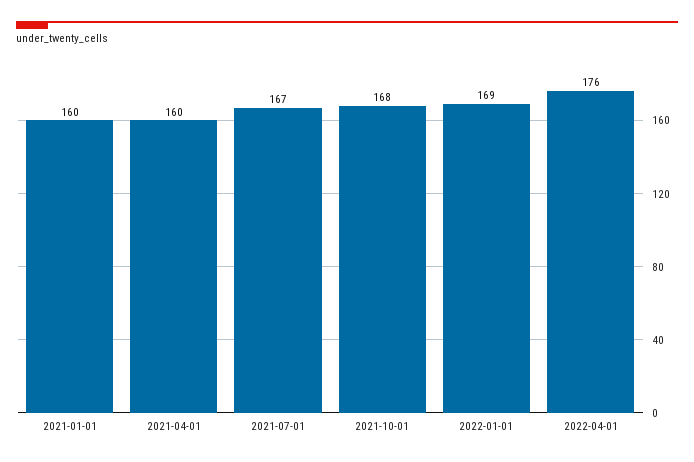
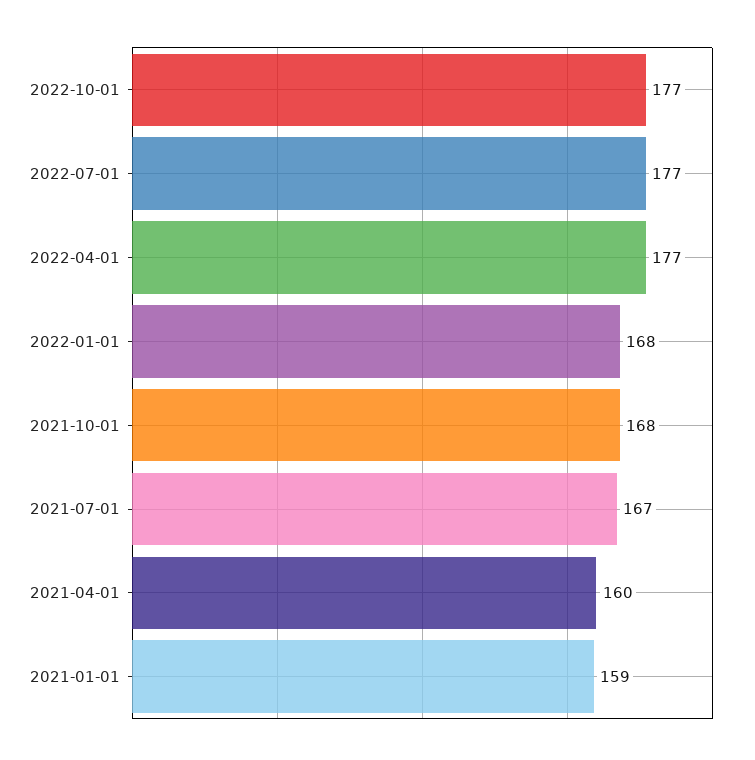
2021-01-01: 160 -> 159
2022-01-01: 169 -> 168
2022-04-01: 176 -> 177
2022-10-01: none -> 177
2022-07-01: none -> 177

